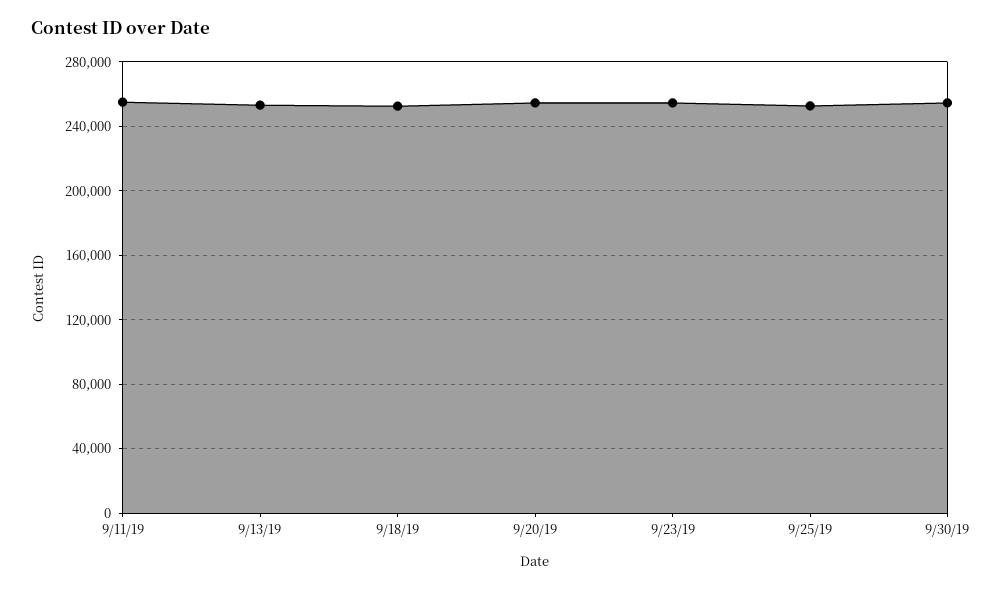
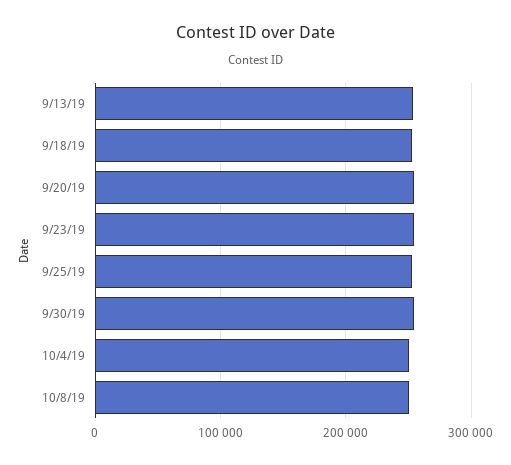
9/11/19: 255000 -> none
10/4/19: none -> 250000
10/8/19: none -> 250000

